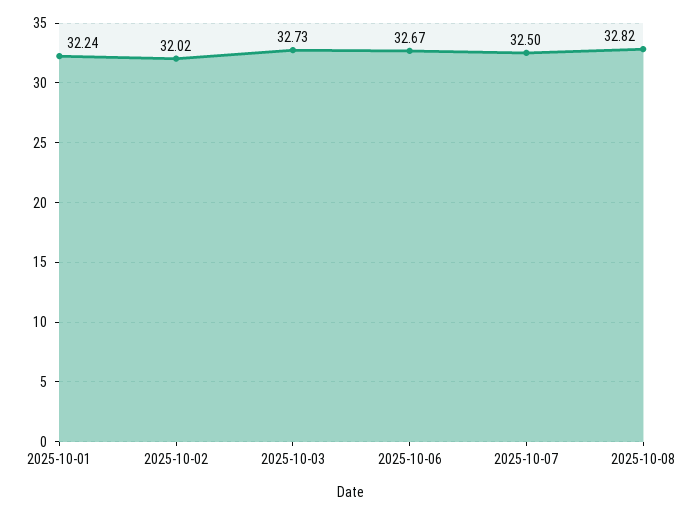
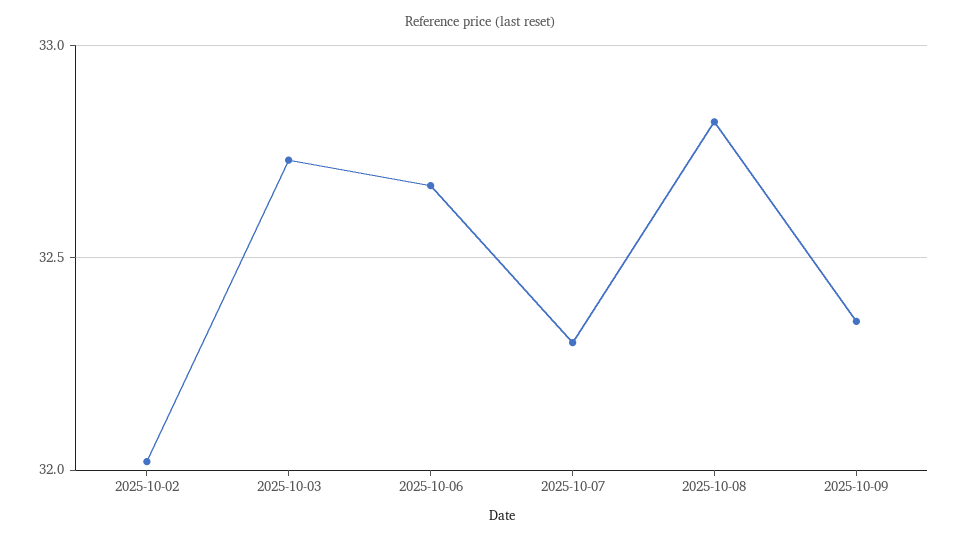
2025-10-01: 32.24 -> none
2025-10-07: 32.5 -> 32.3
2025-10-09: none -> 32.35

